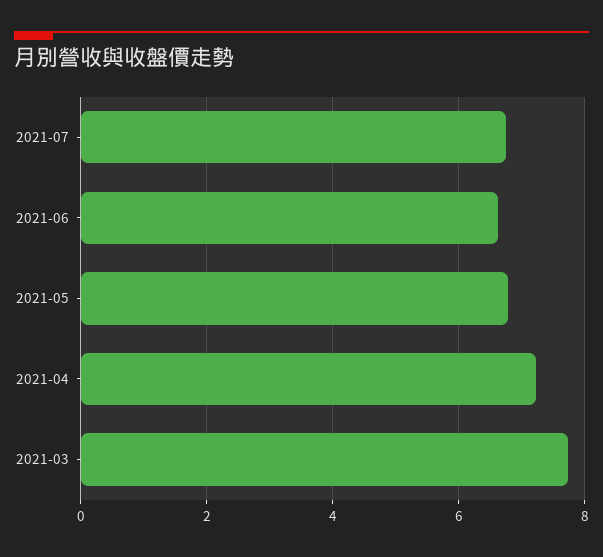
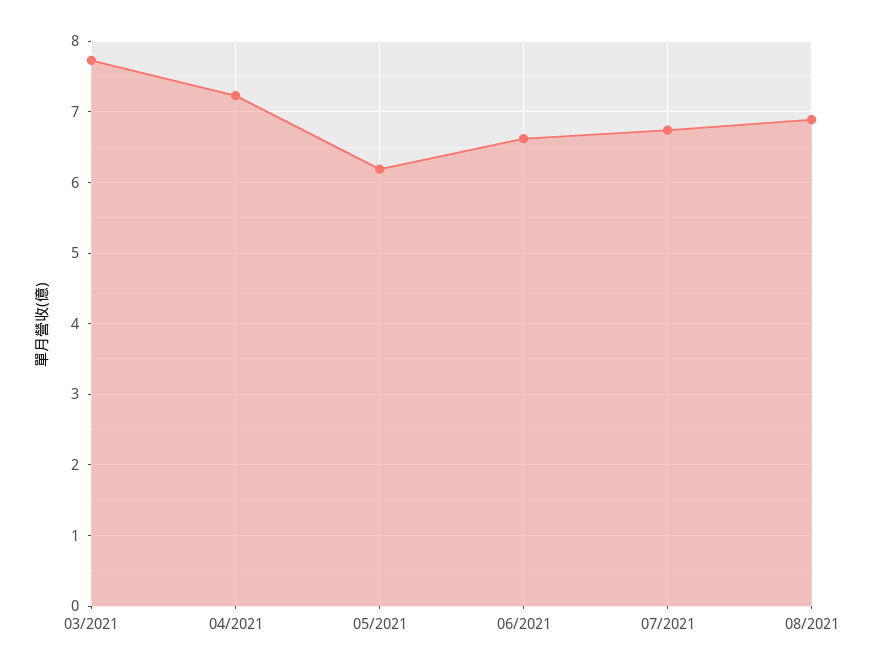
2021-05: 6.8 -> 6.2
08/2021: none -> 6.9

